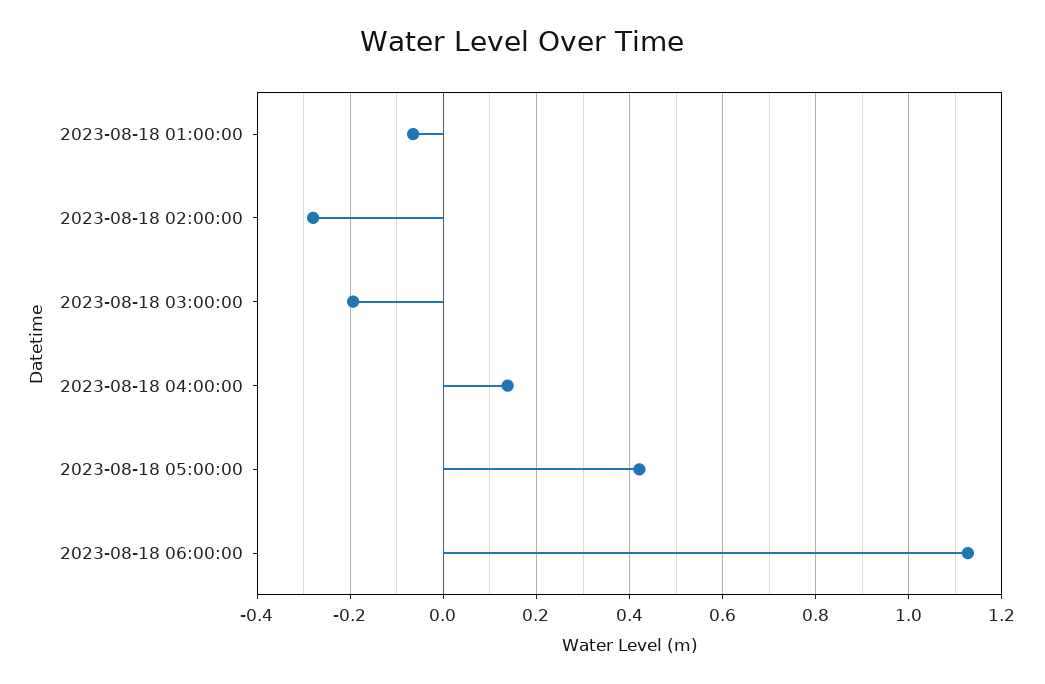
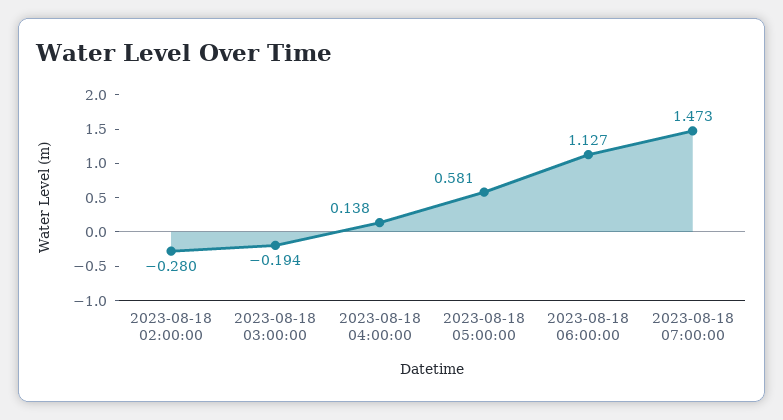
2023-08-18 01:00:00: -0.06 -> none
2023-08-18 05:00:00: 0.42 -> 0.581
2023-08-18 07:00:00: none -> 1.473

